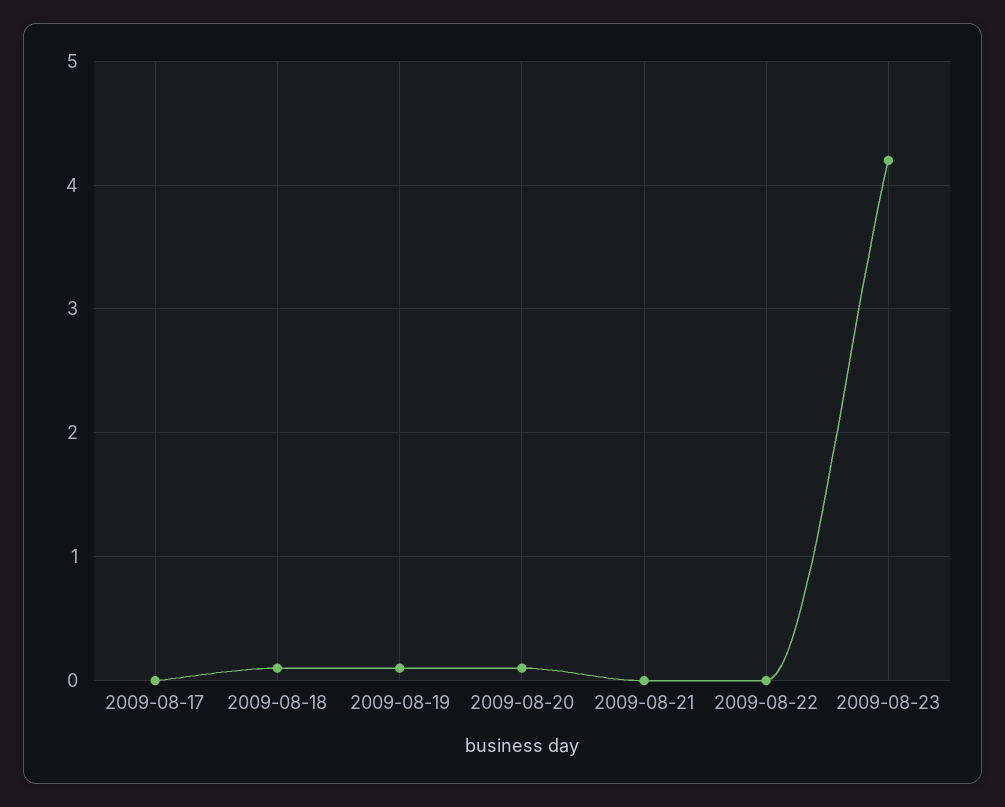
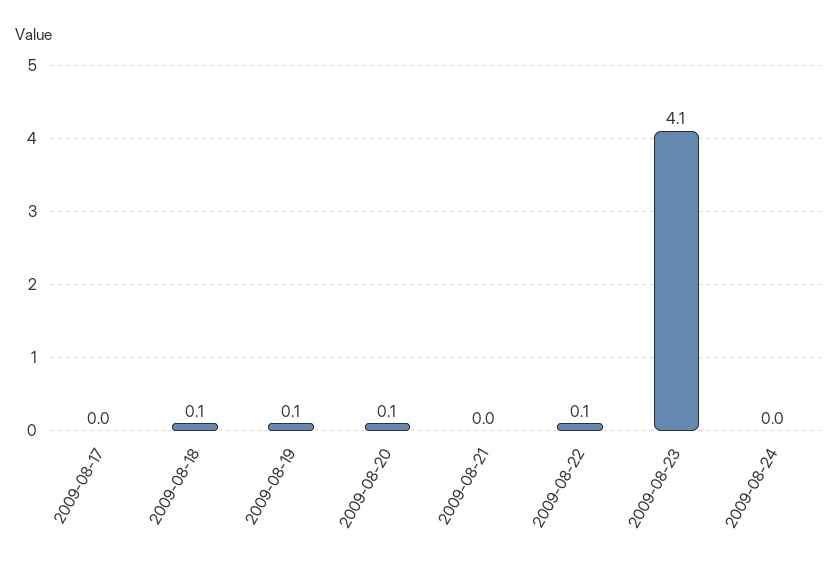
2009-08-22: 0 -> 0.1
2009-08-23: 4.2 -> 4.1
2009-08-24: none -> 0

